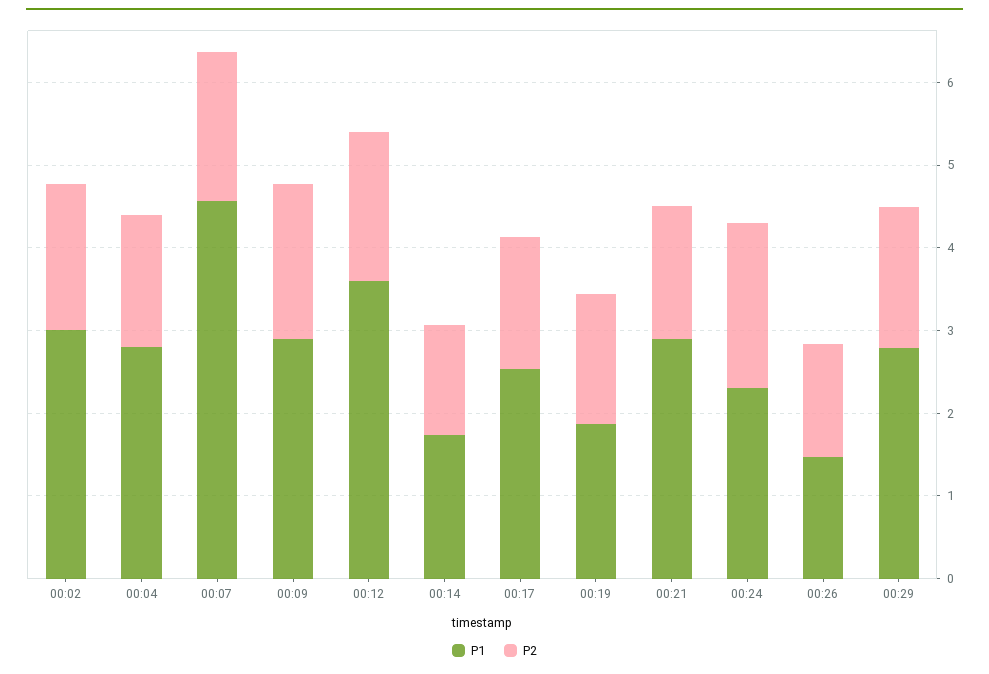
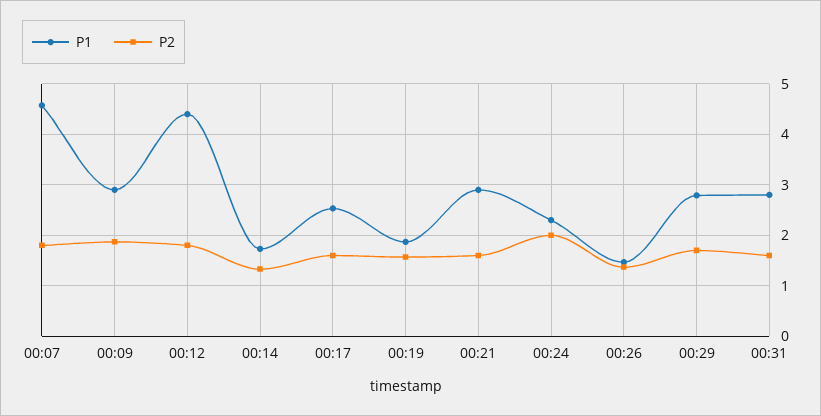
P1, 00:02: 3 -> none
P2, 00:02: 1.8 -> none
P1, 00:04: 2.8 -> none
P2, 00:04: 1.6 -> none
P1, 00:12: 3.6 -> 4.4
P1, 00:31: none -> 2.8
P2, 00:31: none -> 1.6

